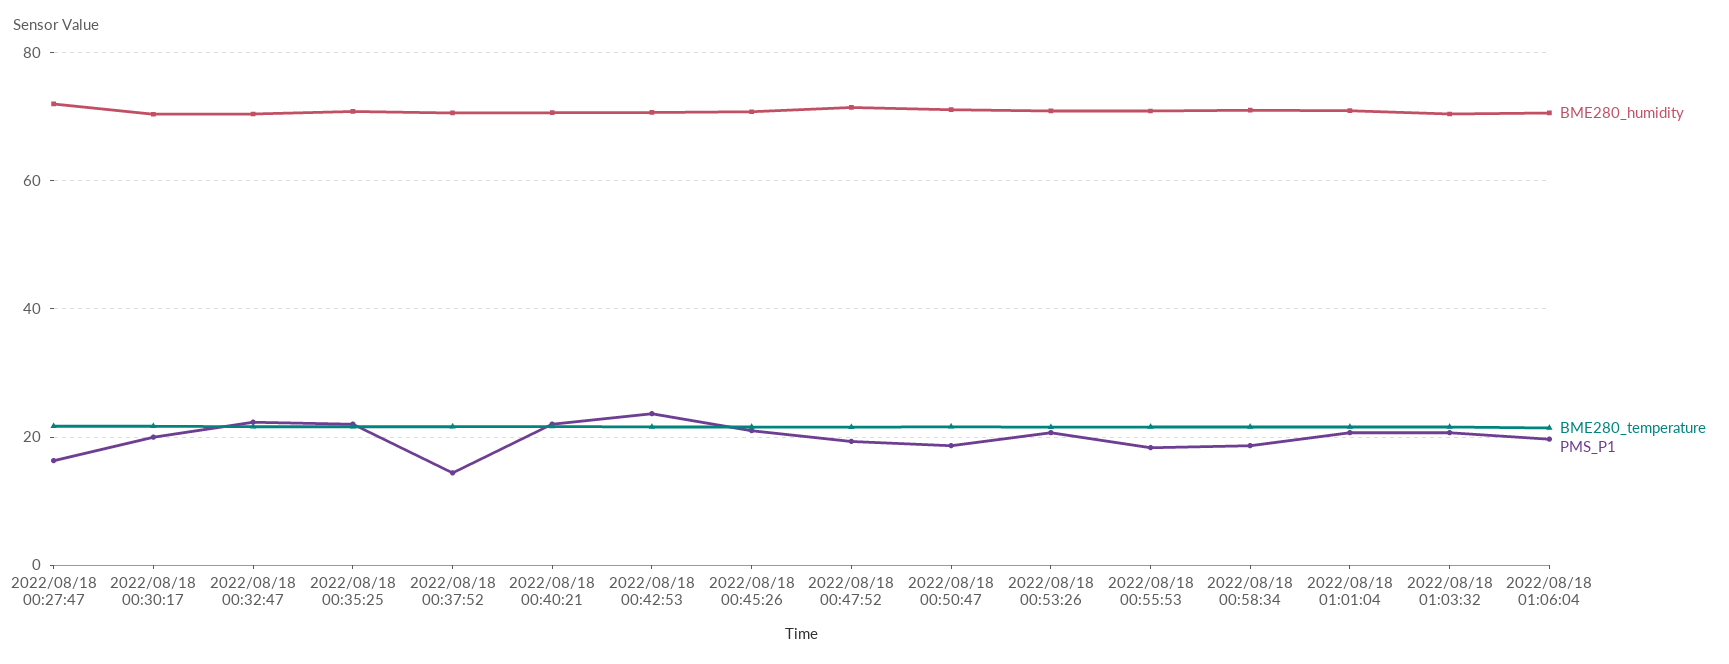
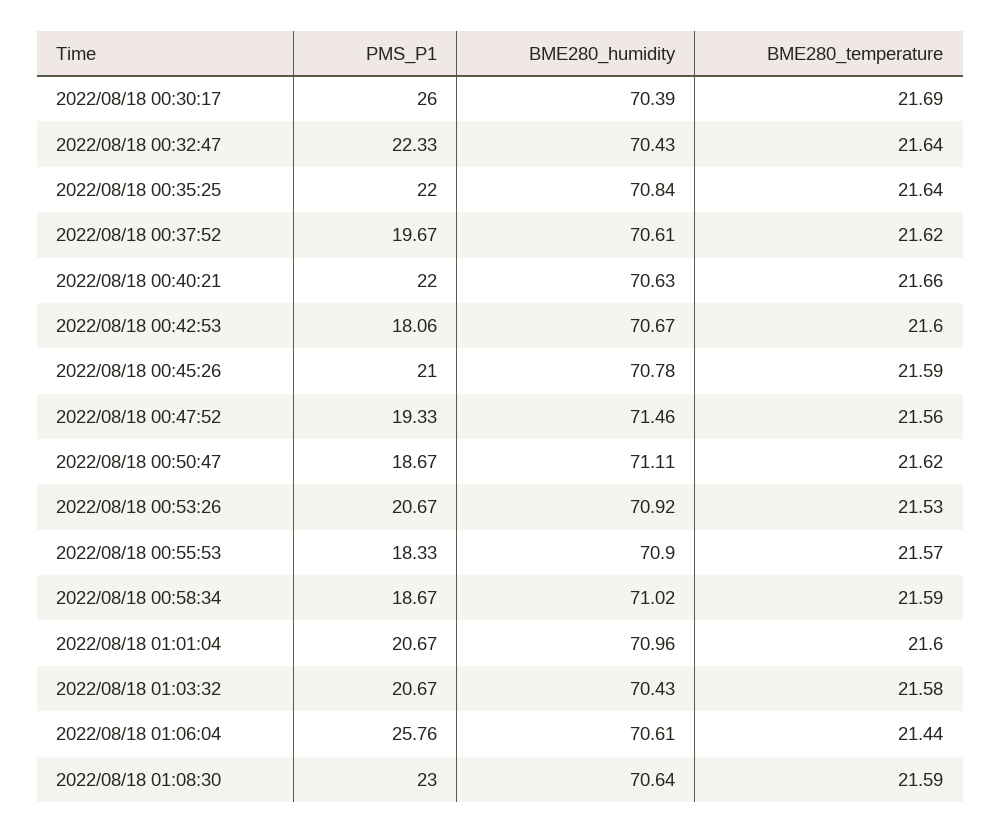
BME280_humidity, 2022/08/18 00:27:47: 72 -> none
BME280_temperature, 2022/08/18 00:27:47: 22 -> none
PMS_P1, 2022/08/18 00:27:47: 16 -> none
PMS_P1, 2022/08/18 00:30:17: 20 -> 26
PMS_P1, 2022/08/18 00:37:52: 14 -> 19.67
PMS_P1, 2022/08/18 00:42:53: 24 -> 18.06
PMS_P1, 2022/08/18 01:06:04: 20 -> 25.76
PMS_P1, 2022/08/18 01:08:30: none -> 23
BME280_humidity, 2022/08/18 01:08:30: none -> 70.64
BME280_temperature, 2022/08/18 01:08:30: none -> 21.59

